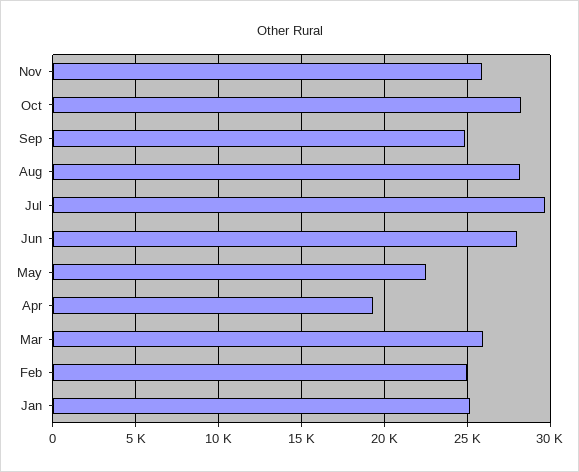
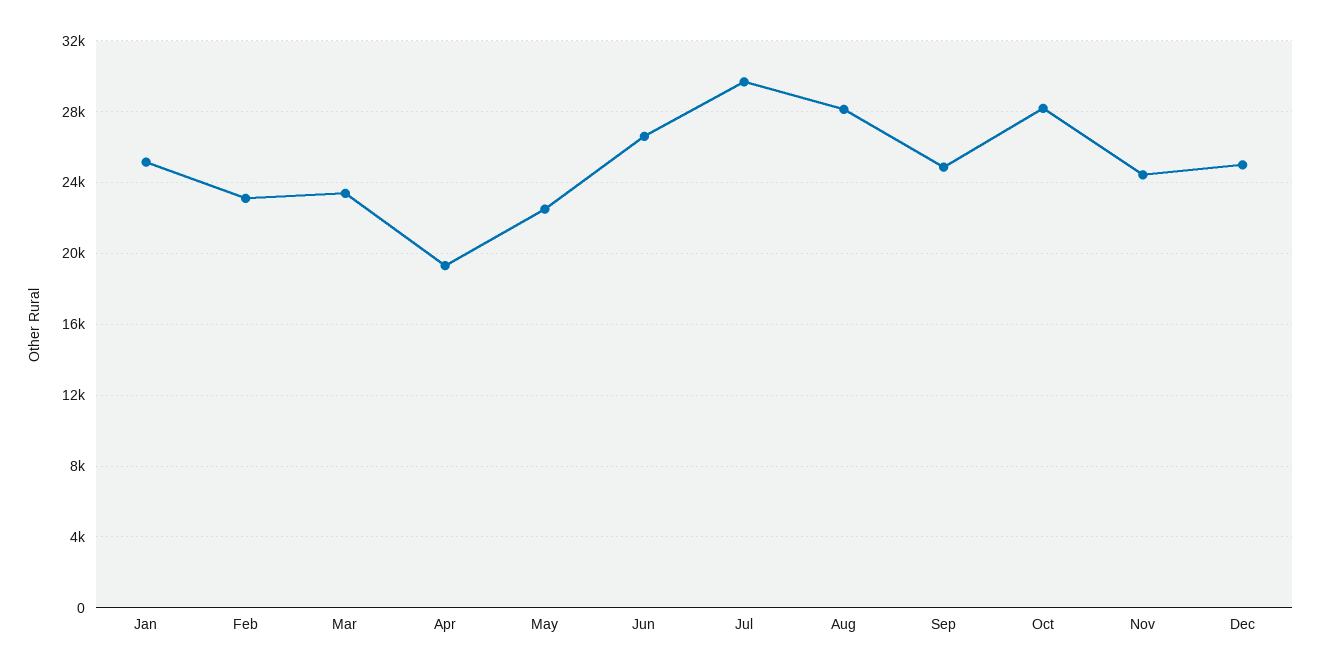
Nov: 26000 -> 24500
Jun: 28000 -> 26500
Mar: 26000 -> 23500
Feb: 25000 -> 23000
Dec: none -> 25000

